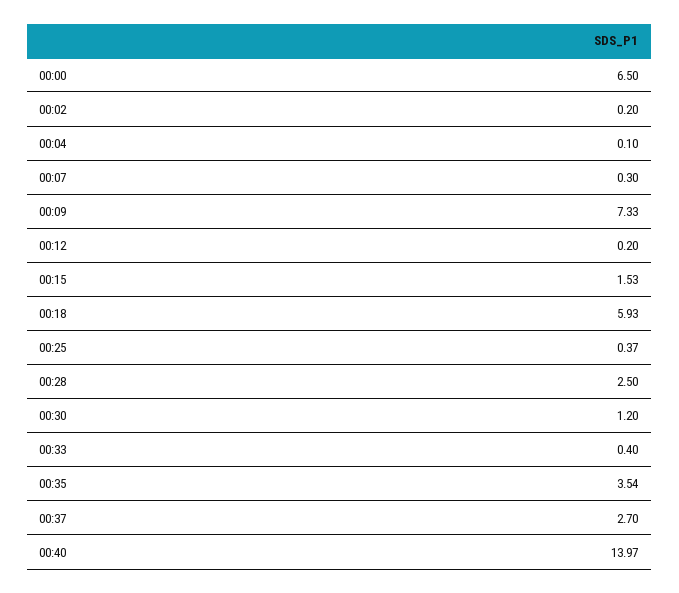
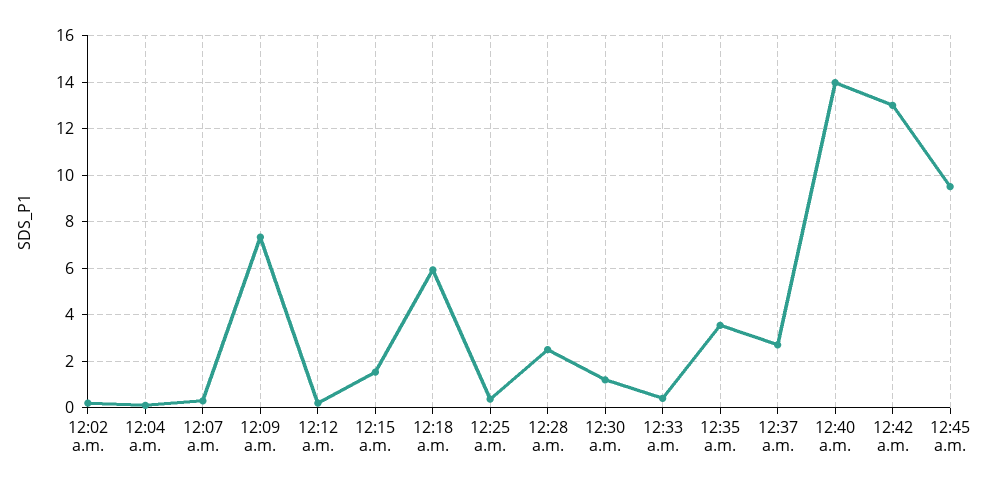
00:00: 6.5 -> none
12:42 a.m.: none -> 13
12:45 a.m.: none -> 9.5

